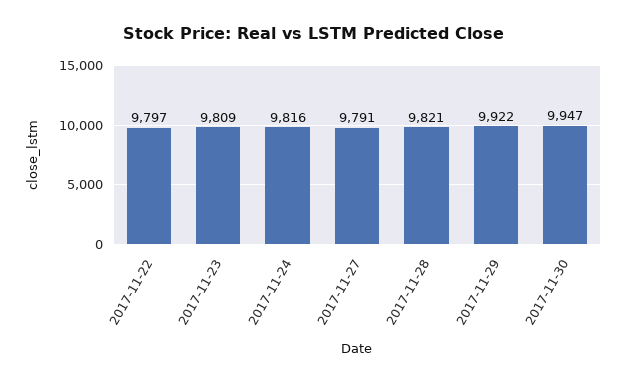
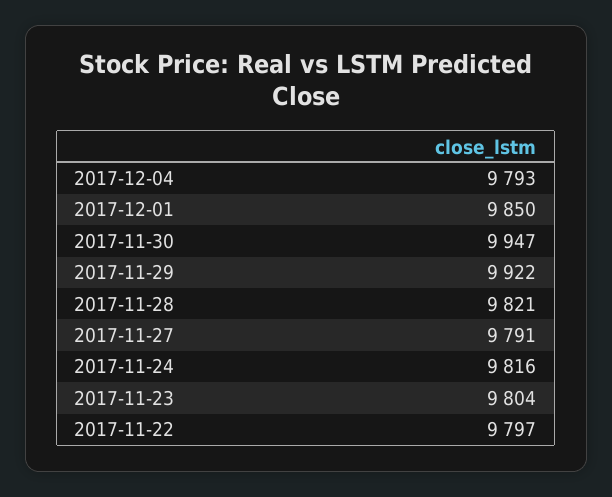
2017-11-23: 9809 -> 9804
2017-12-04: none -> 9793
2017-12-01: none -> 9850

